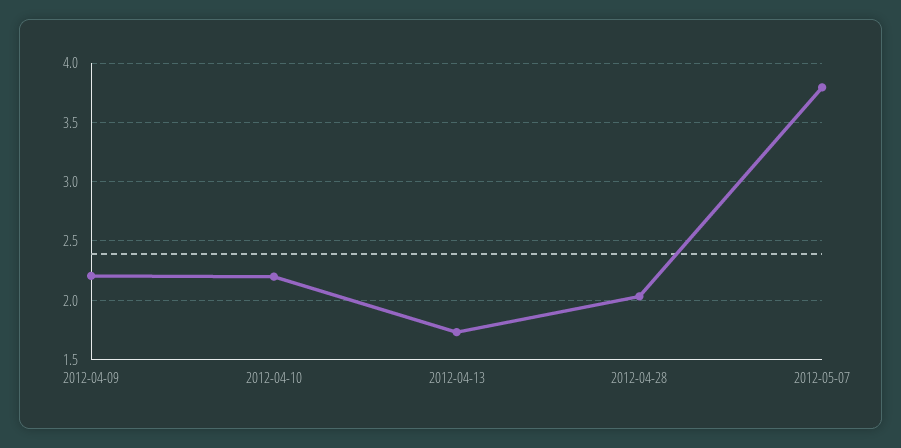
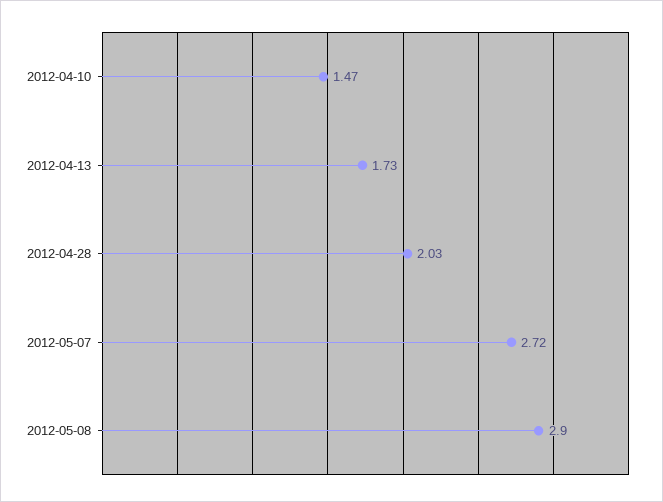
2012-04-09: 2.2 -> none
2012-04-10: 2.2 -> 1.47
2012-05-07: 3.8 -> 2.72
2012-05-08: none -> 2.9

